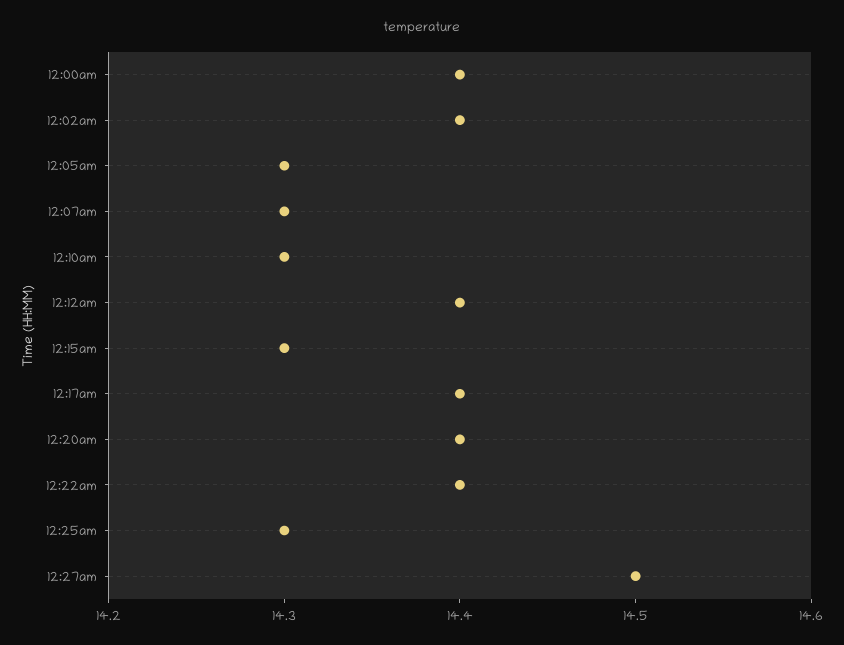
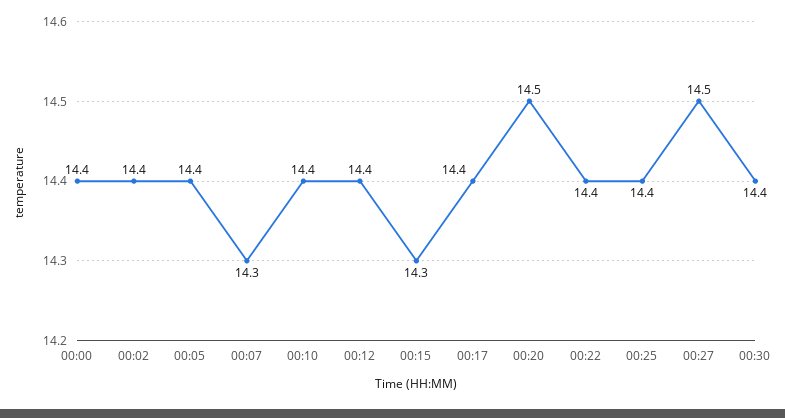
12:05am: 14.3 -> 14.4
12:10am: 14.3 -> 14.4
12:20am: 14.4 -> 14.5
12:25am: 14.3 -> 14.4
00:30: none -> 14.4

